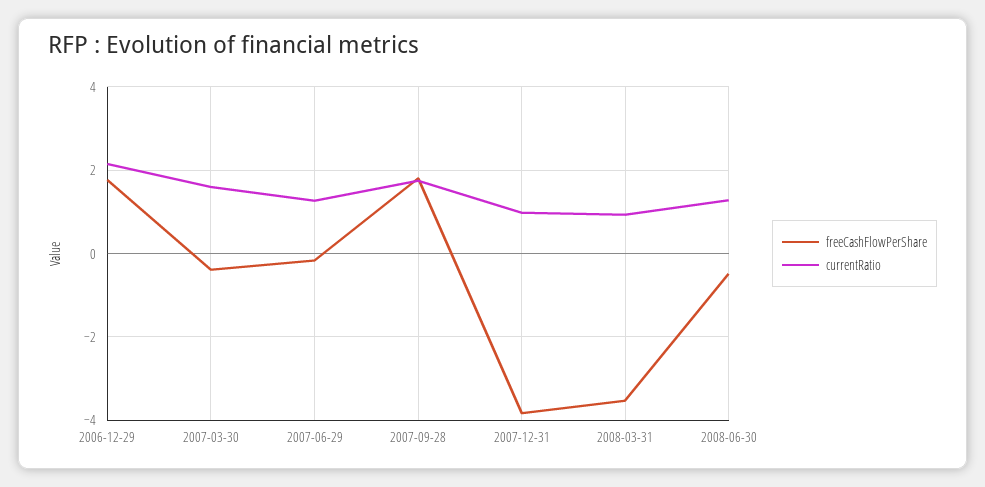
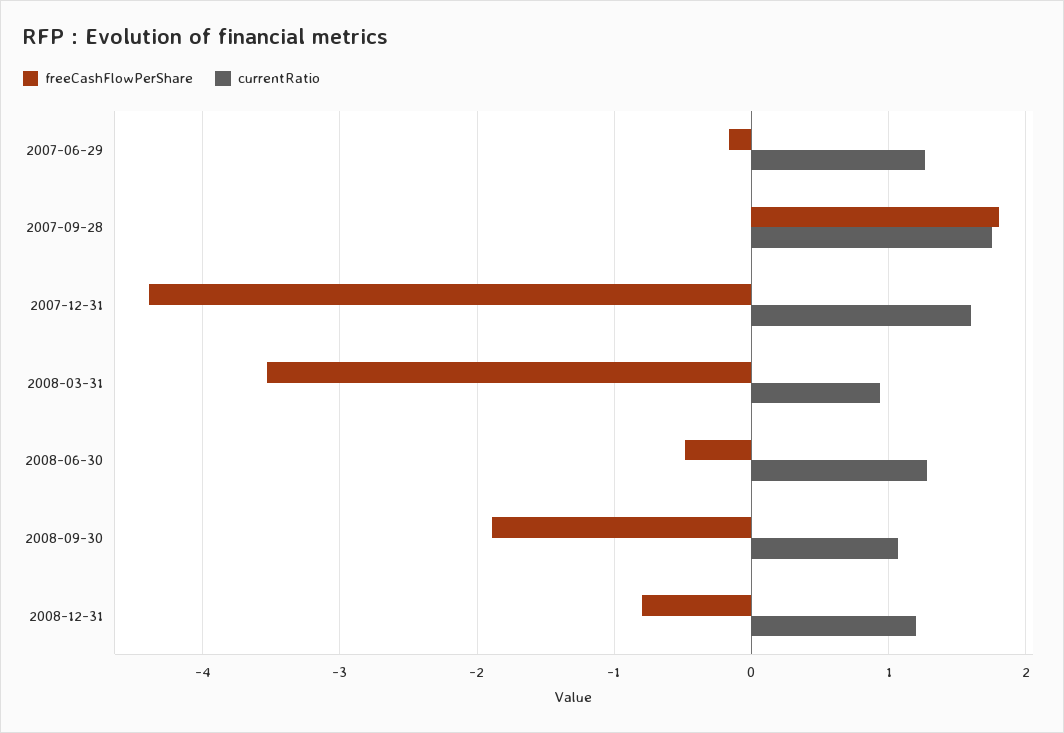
freeCashFlowPerShare, 2006-12-29: 1.8 -> none
currentRatio, 2006-12-29: 2.2 -> none
freeCashFlowPerShare, 2007-03-30: -0.4 -> none
currentRatio, 2007-03-30: 1.6 -> none
freeCashFlowPerShare, 2007-12-31: -3.8 -> -4.4
currentRatio, 2007-12-31: 1 -> 1.6
freeCashFlowPerShare, 2008-09-30: none -> -1.9
currentRatio, 2008-09-30: none -> 1.1
freeCashFlowPerShare, 2008-12-31: none -> -0.8
currentRatio, 2008-12-31: none -> 1.2

